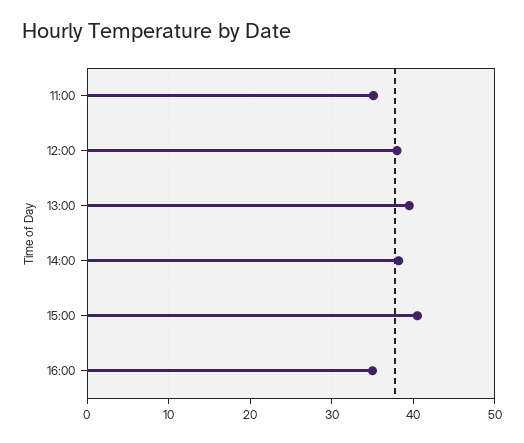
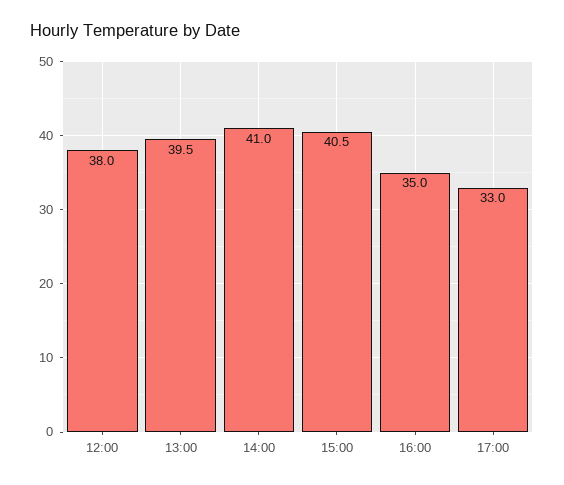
11:00: 35 -> none
14:00: 38 -> 41
17:00: none -> 33

